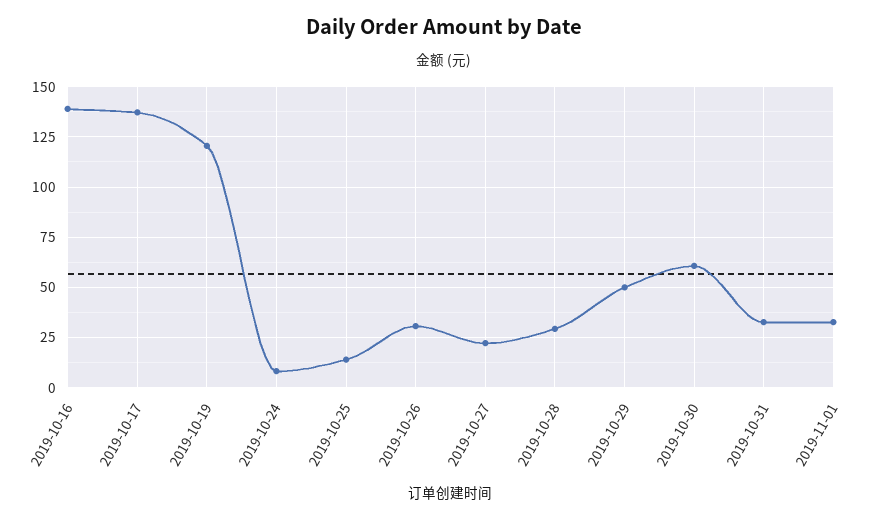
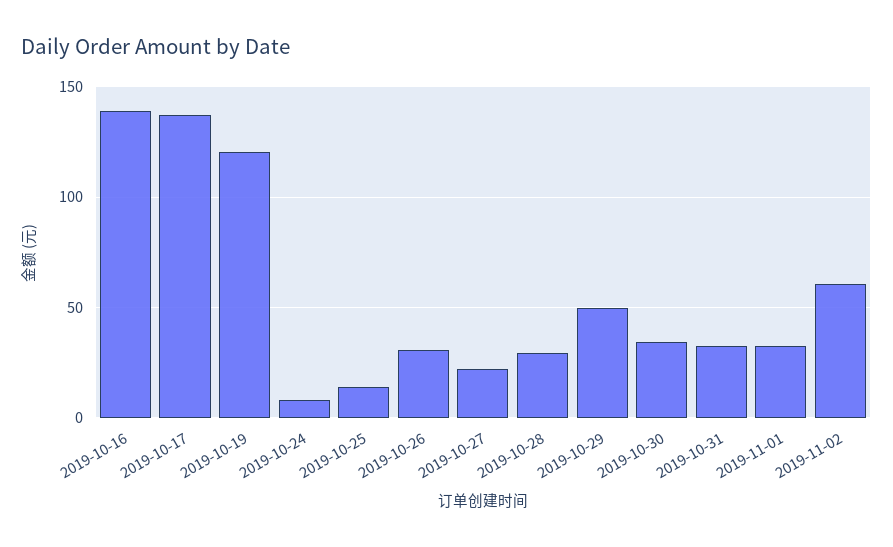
2019-10-30: 60 -> 35
2019-11-02: none -> 60

